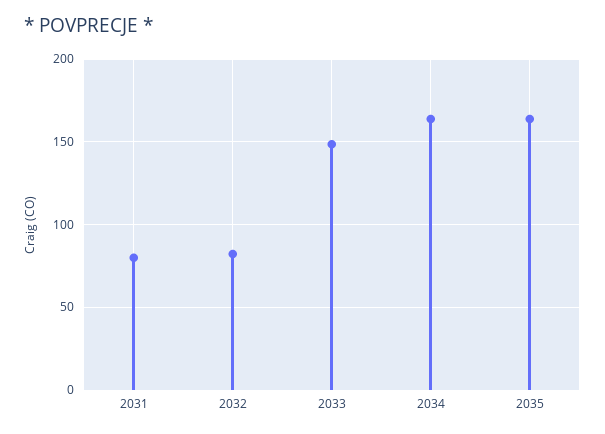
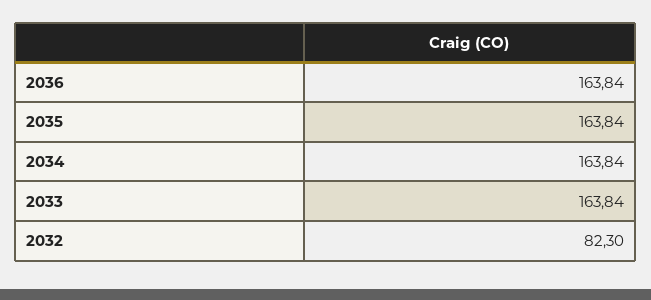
2031: 80 -> none
2033: 150 -> 163.84
2036: none -> 163.84

